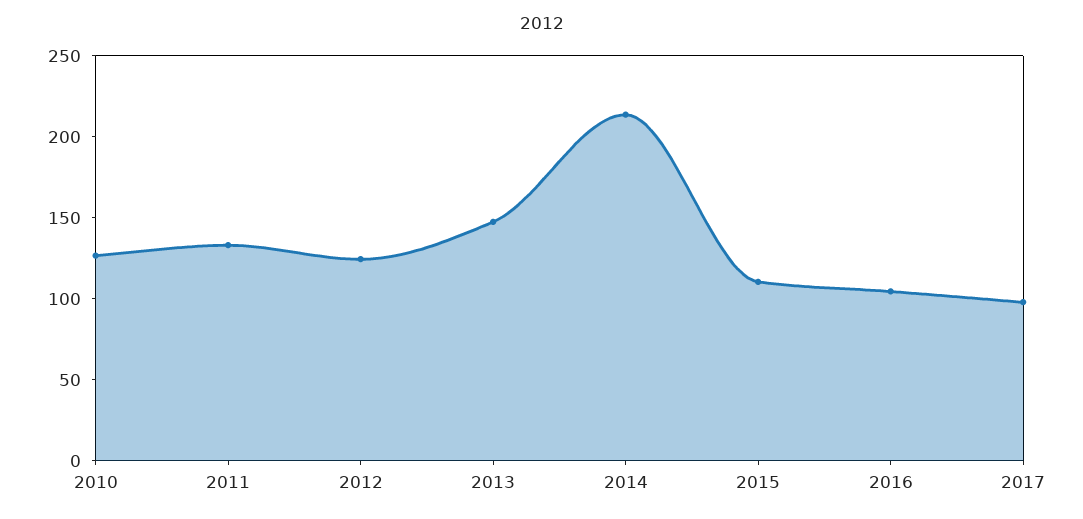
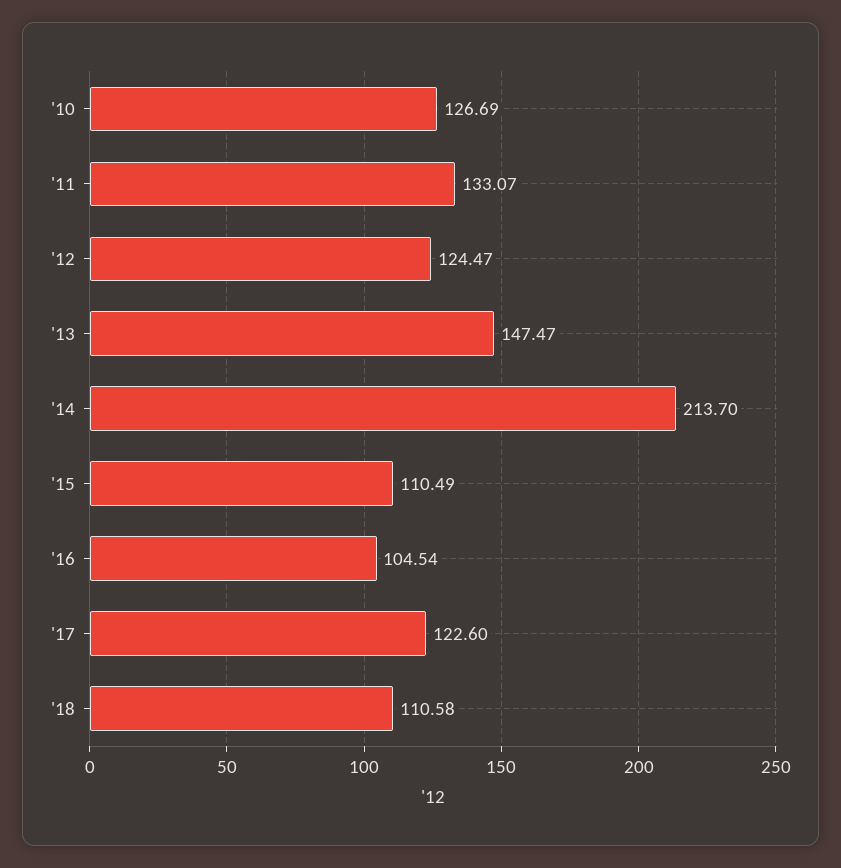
2017: 100 -> 122.6
'18: none -> 110.58

